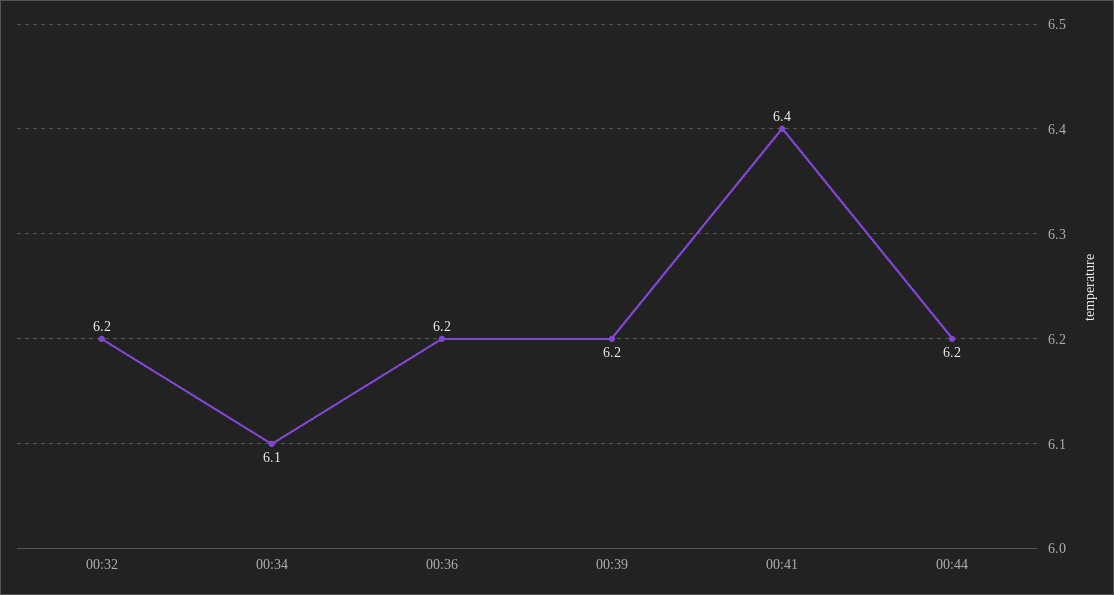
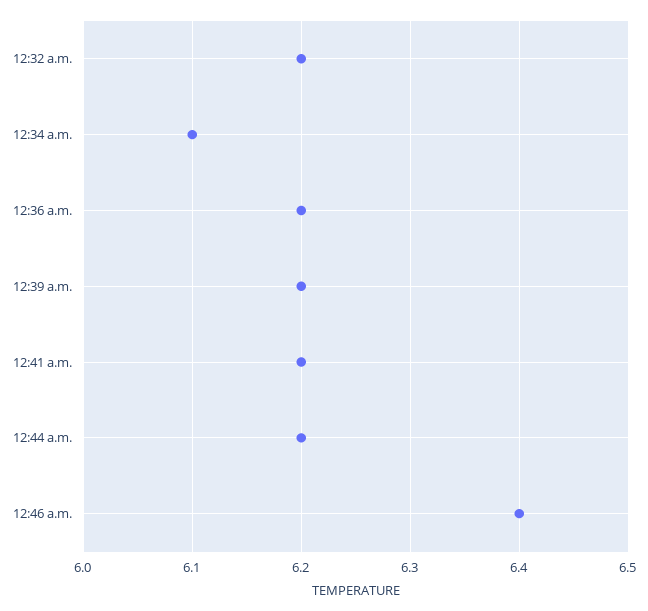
00:41: 6.4 -> 6.2
12:46 a.m.: none -> 6.4

